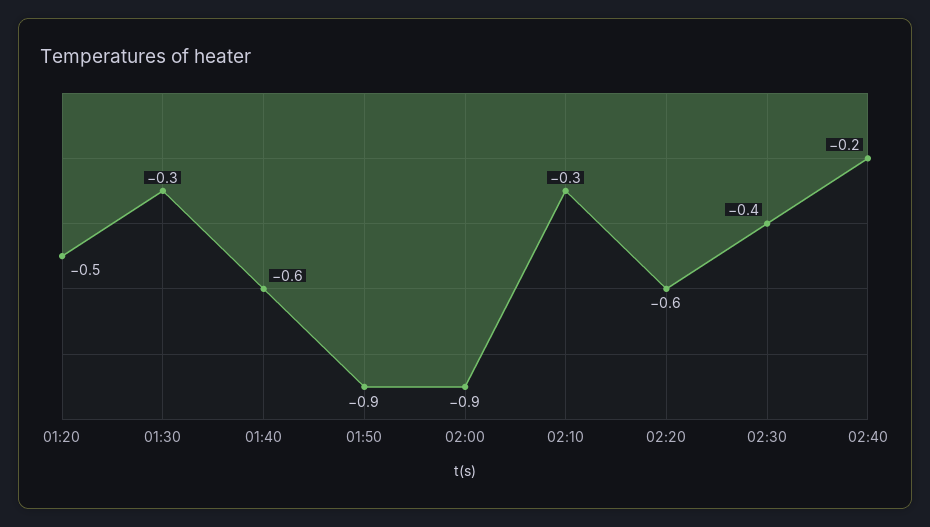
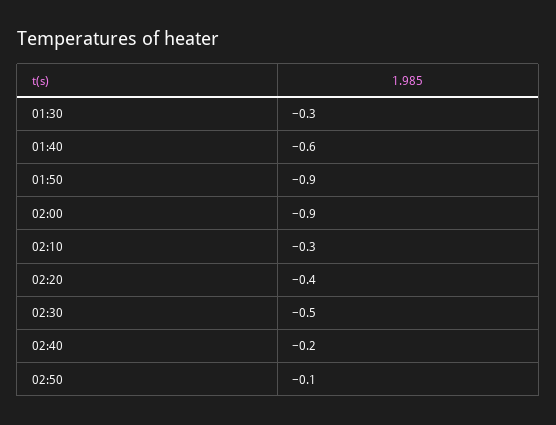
01:20: -0.5 -> none
02:20: -0.6 -> -0.4
02:30: -0.4 -> -0.5
02:50: none -> -0.1

